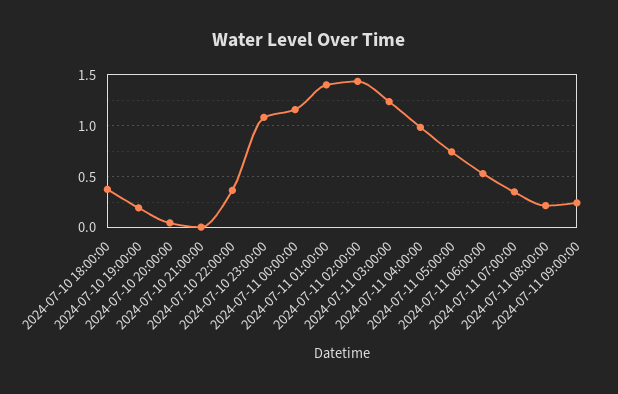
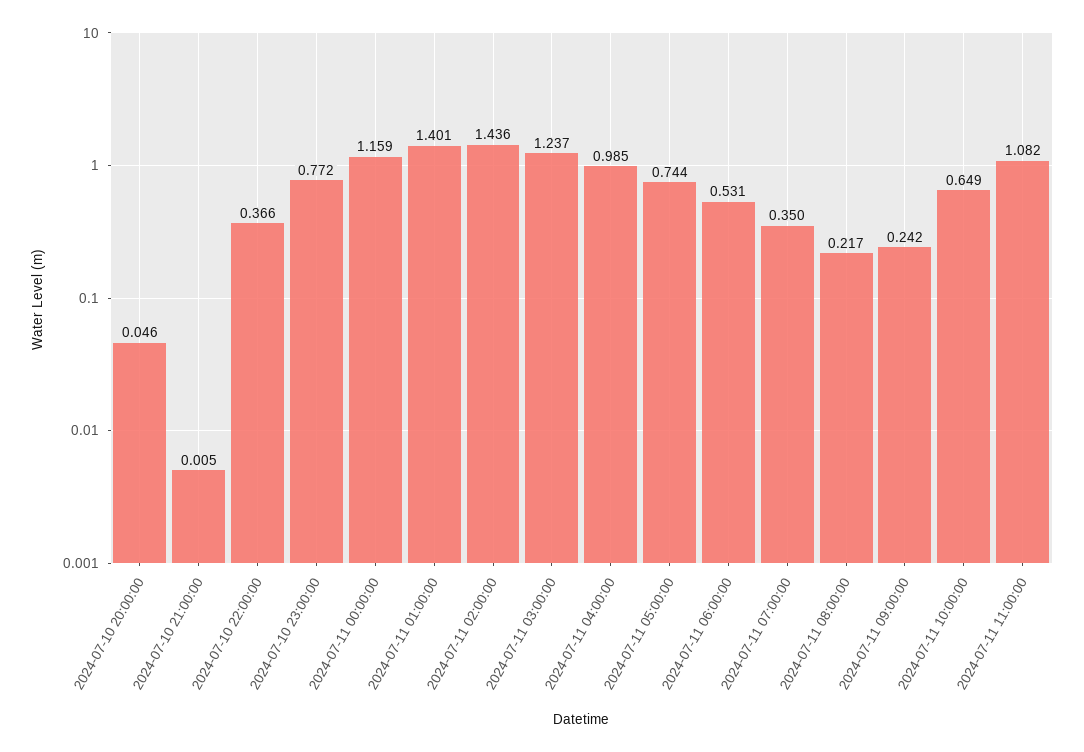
2024-07-10 18:00:00: 0.4 -> none
2024-07-10 19:00:00: 0.2 -> none
2024-07-10 23:00:00: 1.1 -> 0.772
2024-07-11 10:00:00: none -> 0.649
2024-07-11 11:00:00: none -> 1.082

